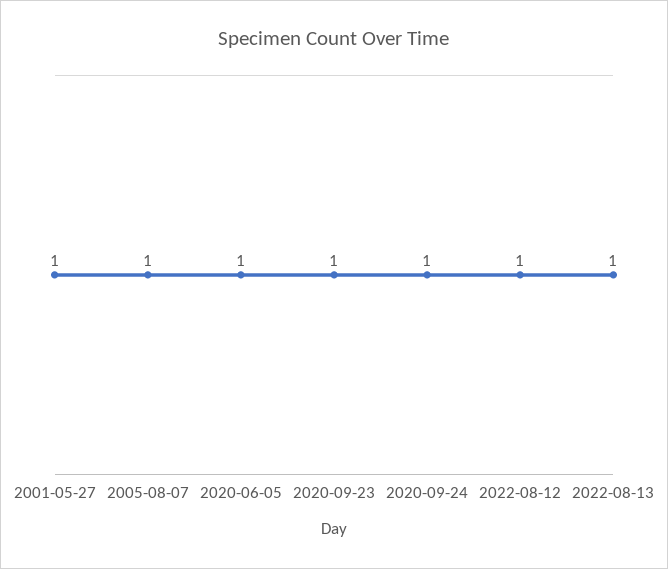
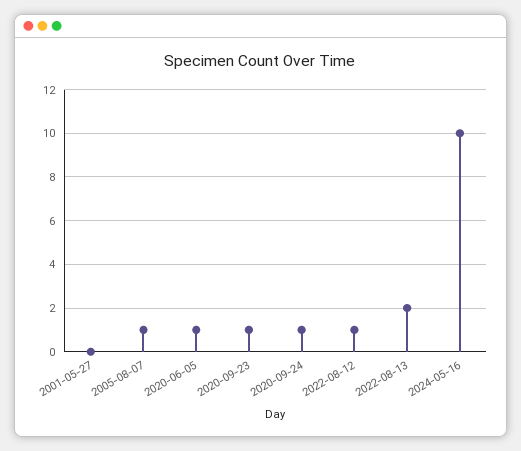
2001-05-27: 1 -> 0
2022-08-13: 1 -> 2
2024-05-16: none -> 10

